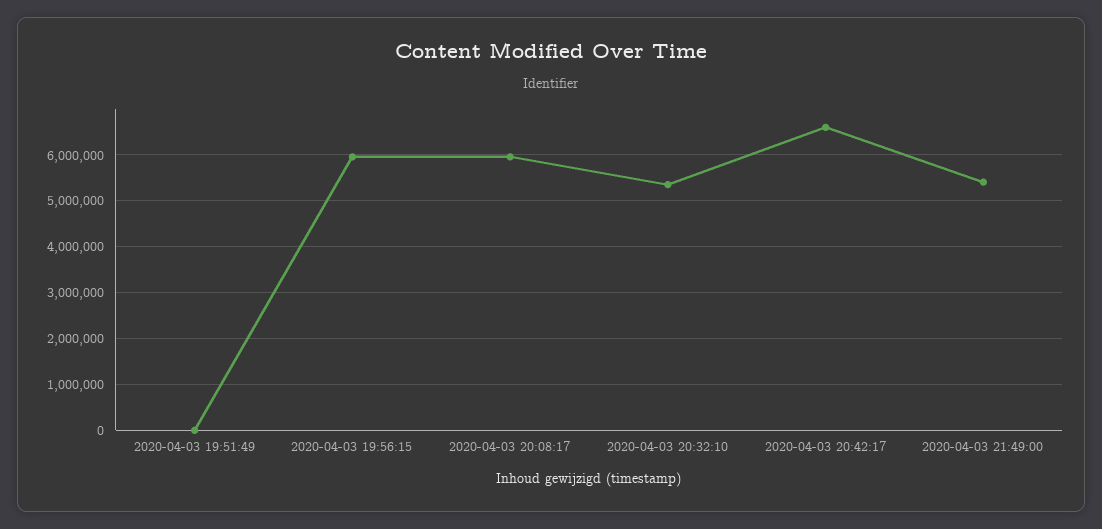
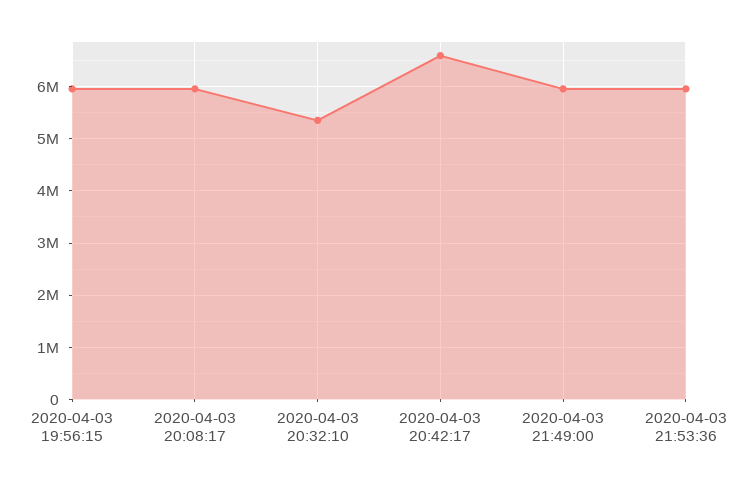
2020-04-03 19:51:49: 0 -> none
2020-04-03 21:49:00: 5400000 -> 6000000
2020-04-03 21:53:36: none -> 6000000

